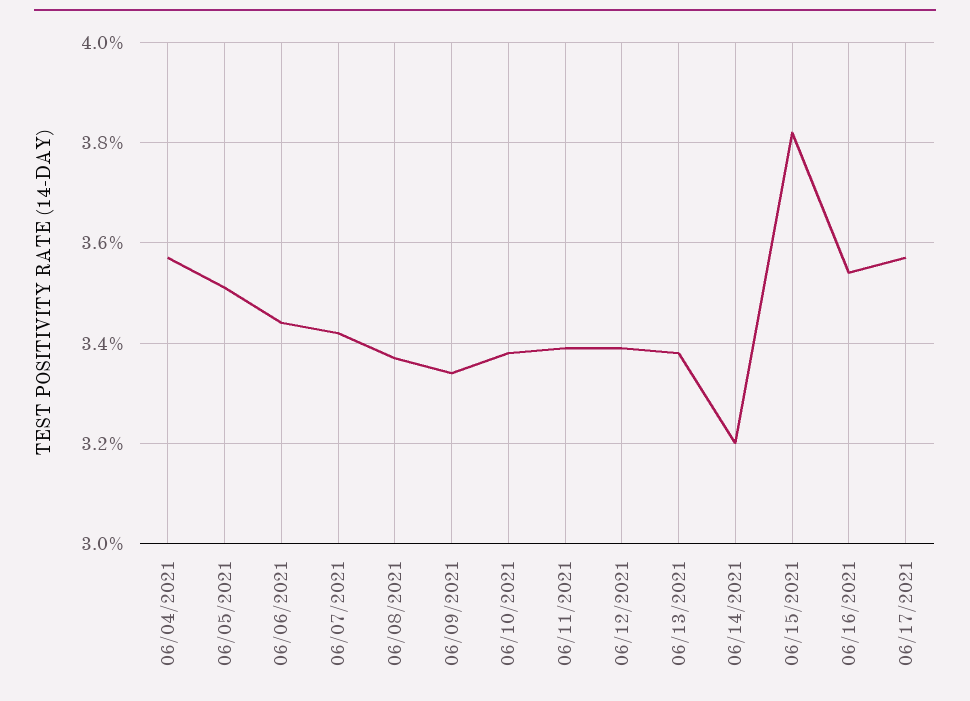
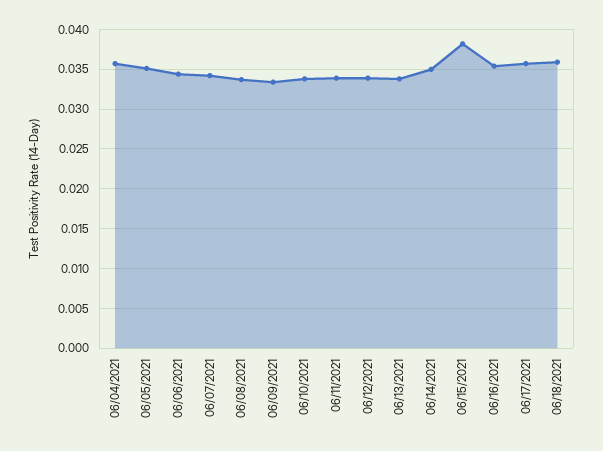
06/14/2021: 0.032 -> 0.035
06/18/2021: none -> 0.036

